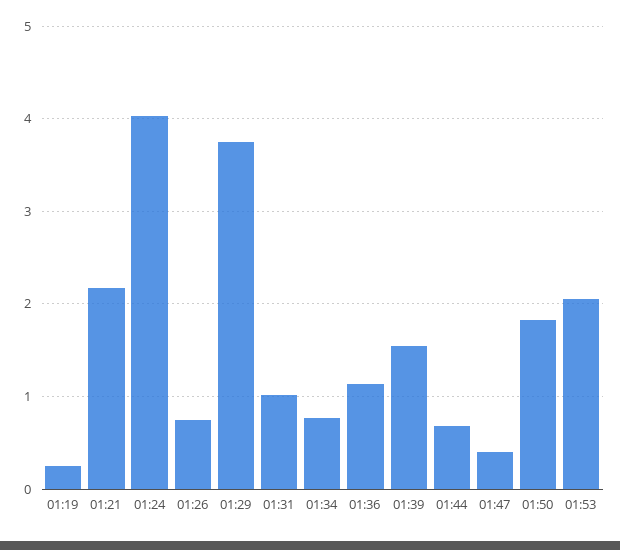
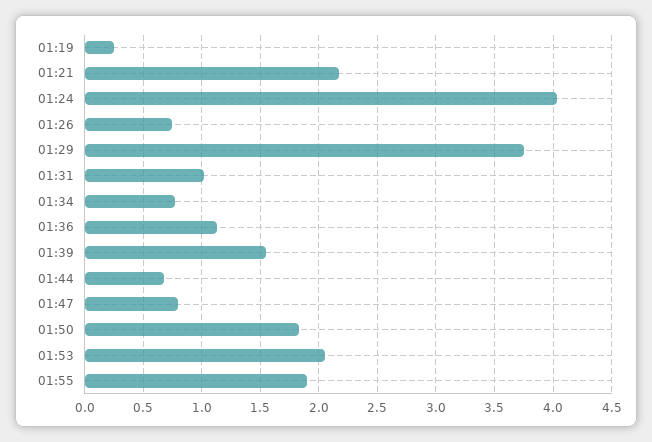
01:47: 0.4 -> 0.8
01:55: none -> 1.9

